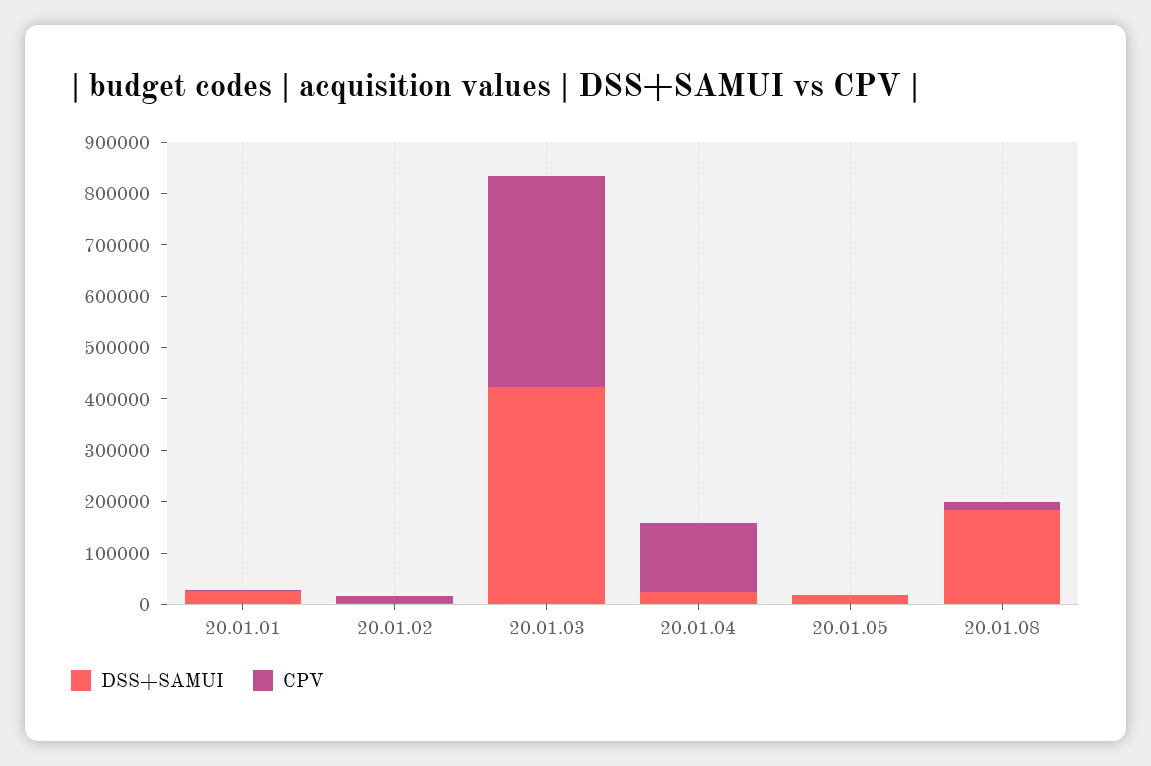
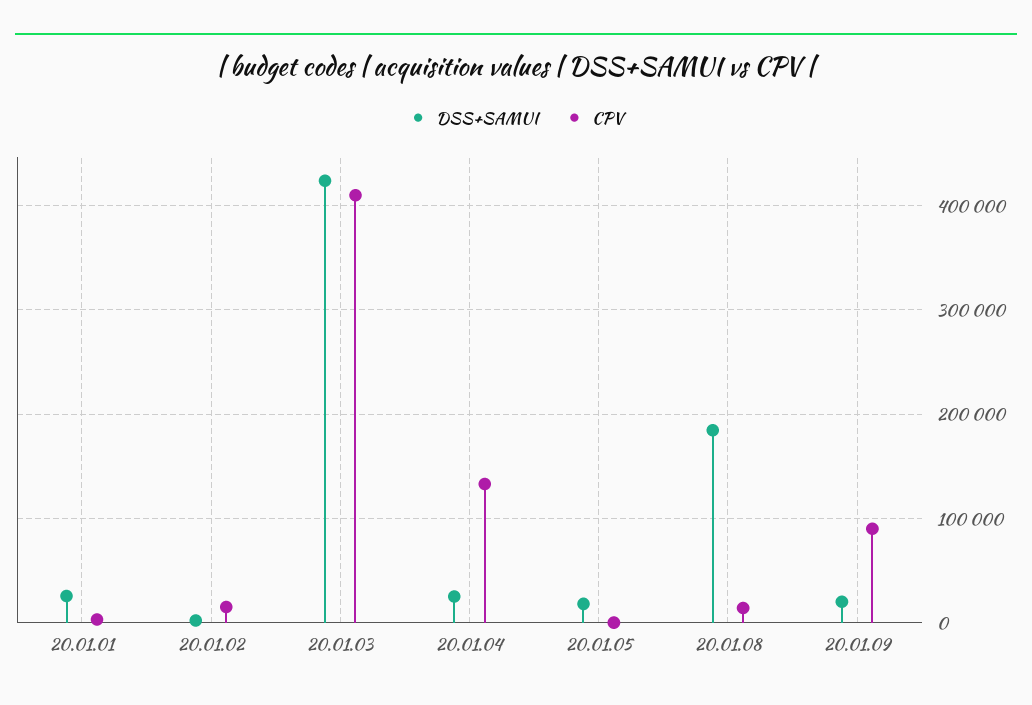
DSS+SAMUI, 20.01.09: none -> 20000
CPV, 20.01.09: none -> 90000

